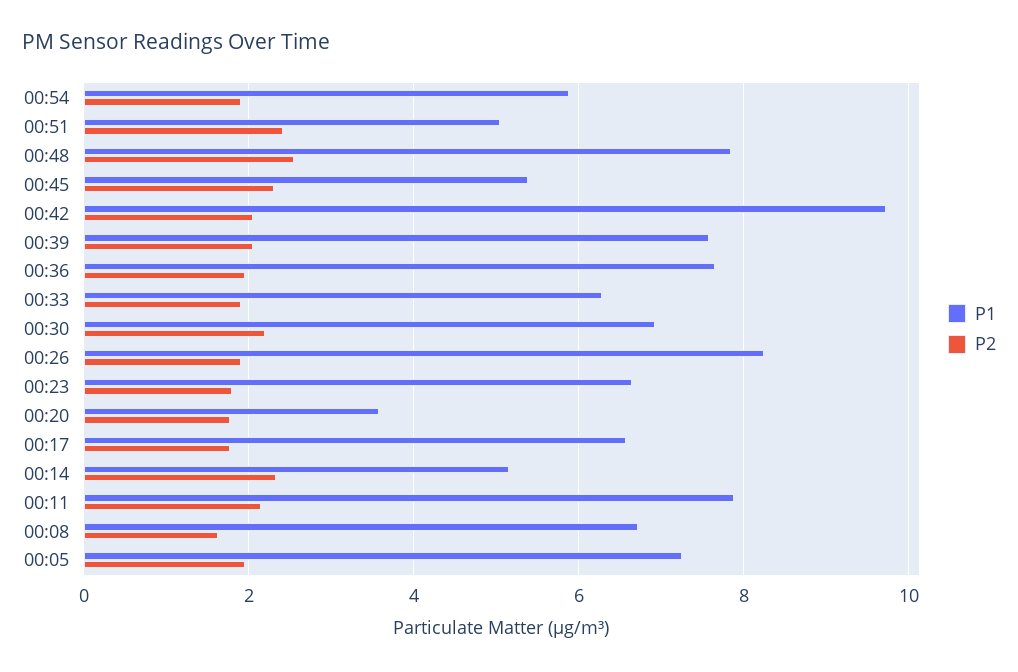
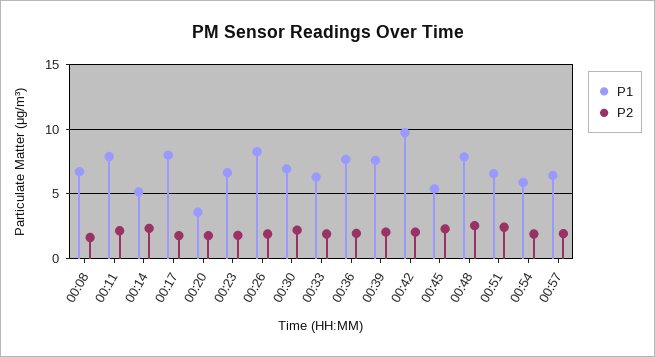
P1, 00:51: 5 -> 6.5
P1, 00:17: 6.6 -> 8
P1, 00:05: 7.2 -> none
P2, 00:05: 2 -> none
P1, 00:57: none -> 6.5
P2, 00:57: none -> 2

